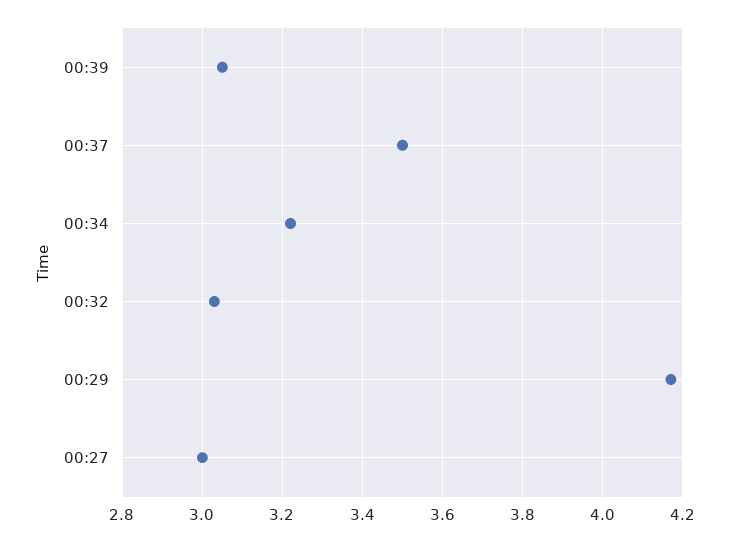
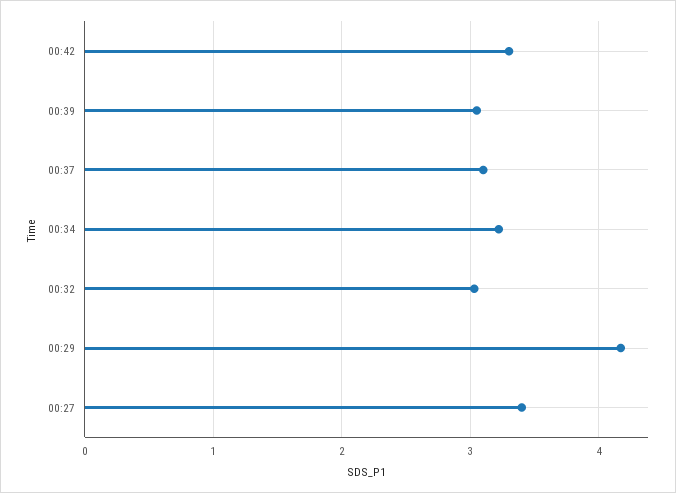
00:37: 3.5 -> 3.1
00:27: 3 -> 3.4
00:42: none -> 3.3

